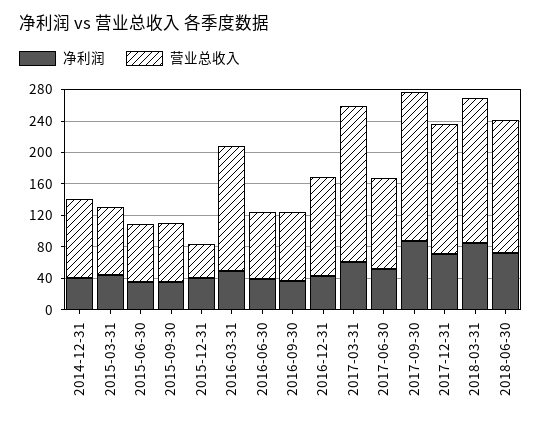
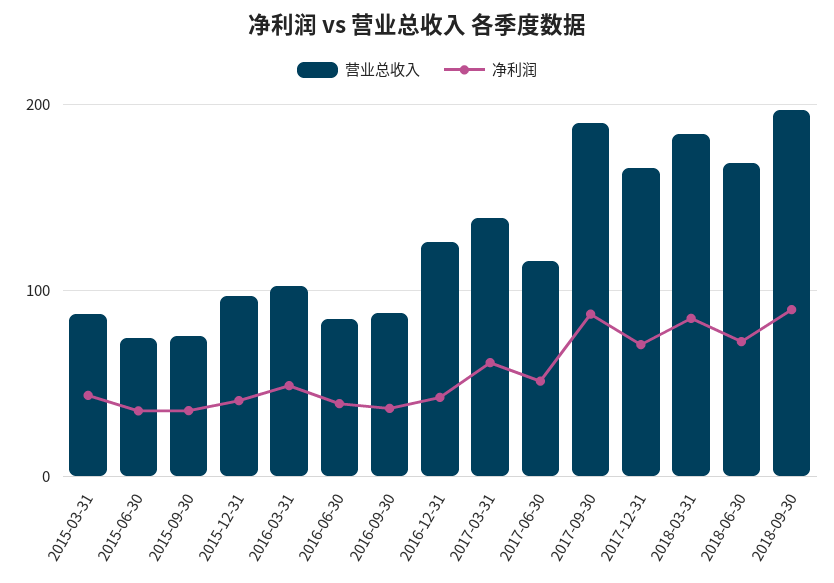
净利润, 2014-12-31: 40 -> none
营业总收入, 2014-12-31: 100 -> none
营业总收入, 2015-12-31: 40 -> 100
营业总收入, 2016-03-31: 160 -> 100
营业总收入, 2017-03-31: 200 -> 140
营业总收入, 2018-09-30: none -> 200
净利润, 2018-09-30: none -> 90

